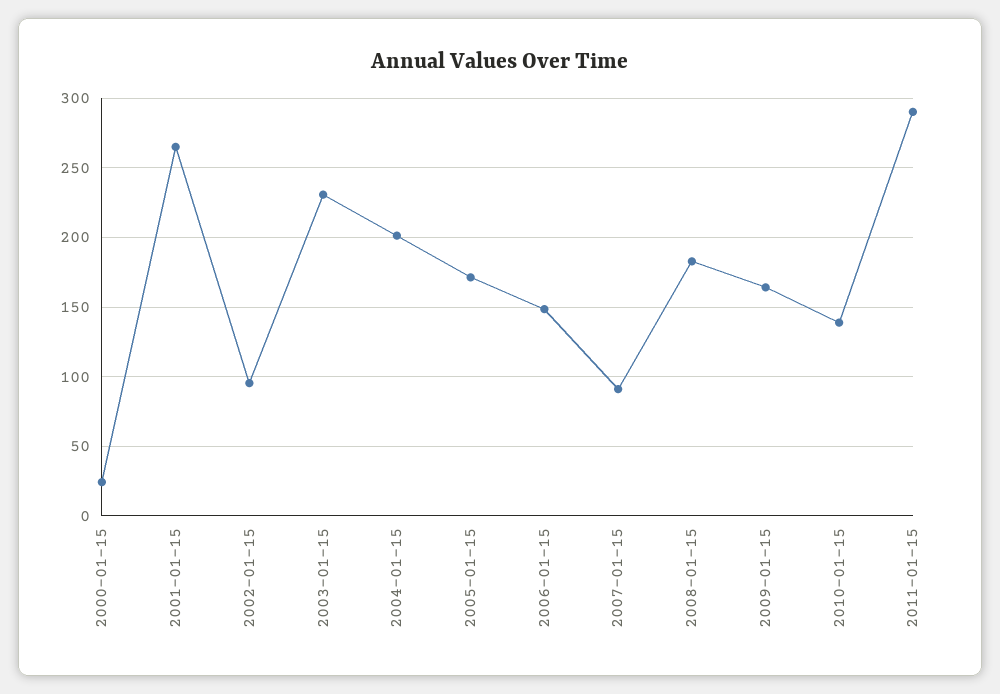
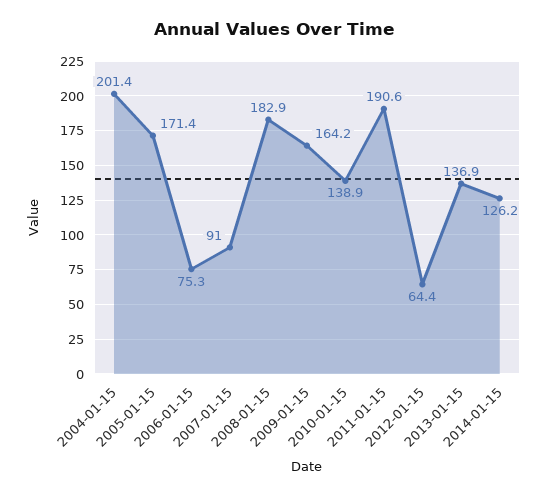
2000-01-15: 25 -> none
2001-01-15: 265 -> none
2002-01-15: 95 -> none
2003-01-15: 230 -> none
2006-01-15: 150 -> 75.3
2011-01-15: 290 -> 190.6
2012-01-15: none -> 64.4
2013-01-15: none -> 136.9
2014-01-15: none -> 126.2

